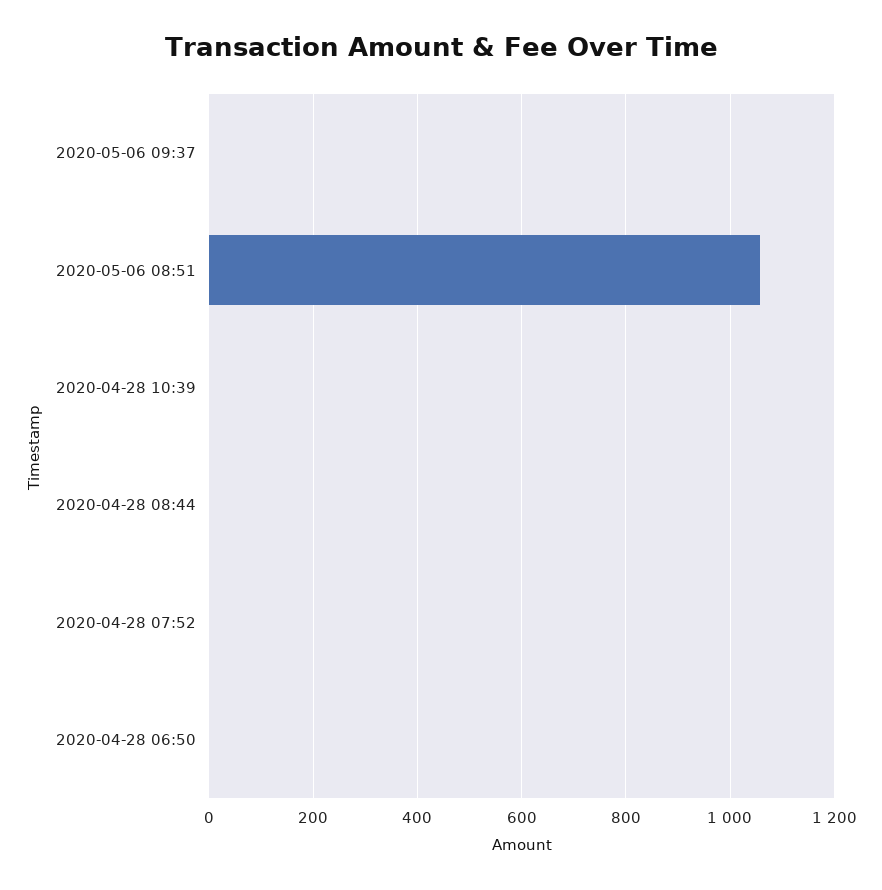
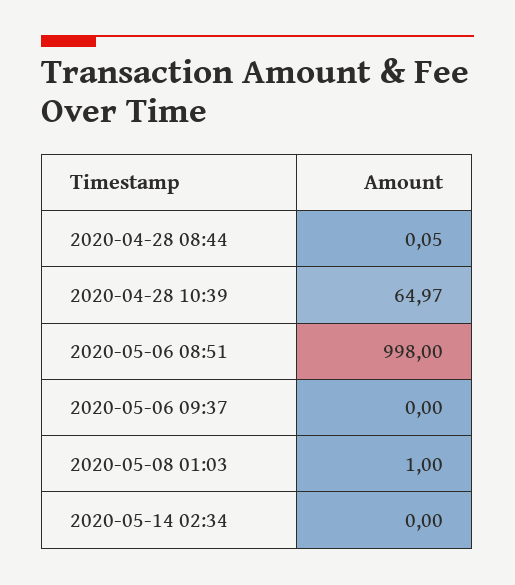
2020-05-06 08:51: 1060 -> 998
2020-04-28 10:39: 0 -> 64.97
2020-04-28 07:52: 0 -> none
2020-04-28 06:50: 0 -> none
2020-05-08 01:03: none -> 1
2020-05-14 02:34: none -> 0

